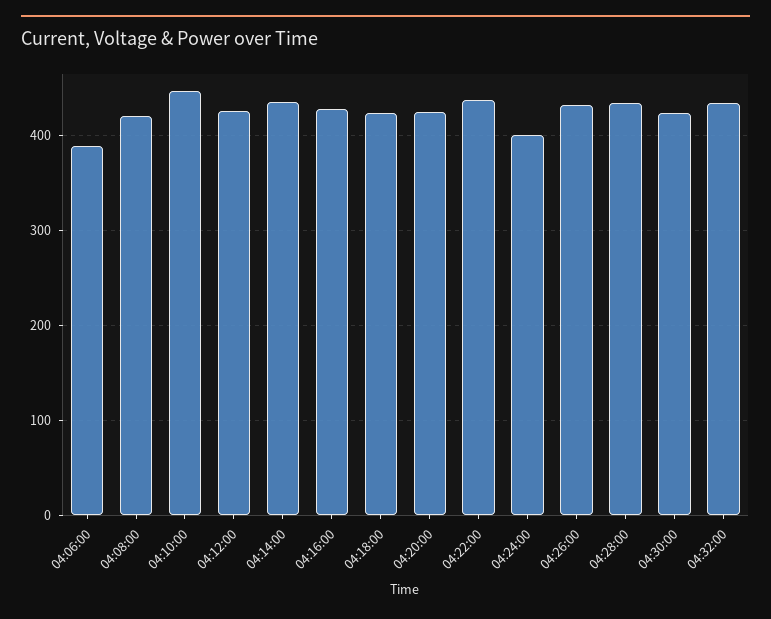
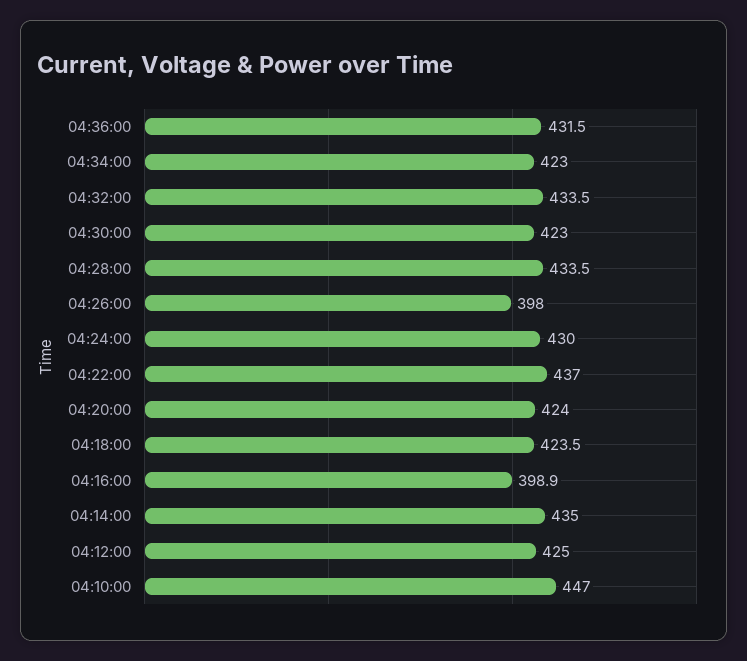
04:06:00: 390 -> none
04:08:00: 420 -> none
04:16:00: 430 -> 398.9
04:24:00: 400 -> 430
04:26:00: 430 -> 398
04:36:00: none -> 431.5
04:34:00: none -> 423

